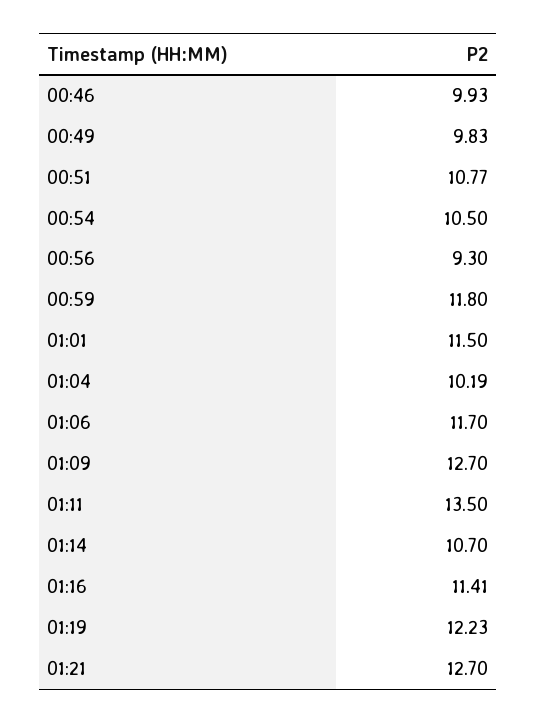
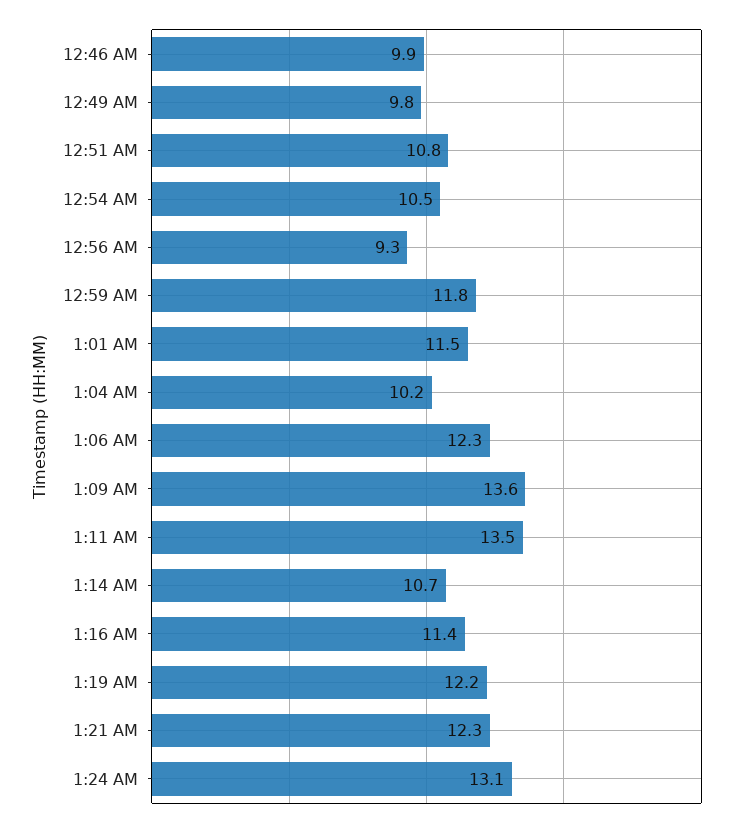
01:06: 11.7 -> 12.3
01:09: 12.7 -> 13.6
01:21: 12.7 -> 12.3
1:24 AM: none -> 13.1

